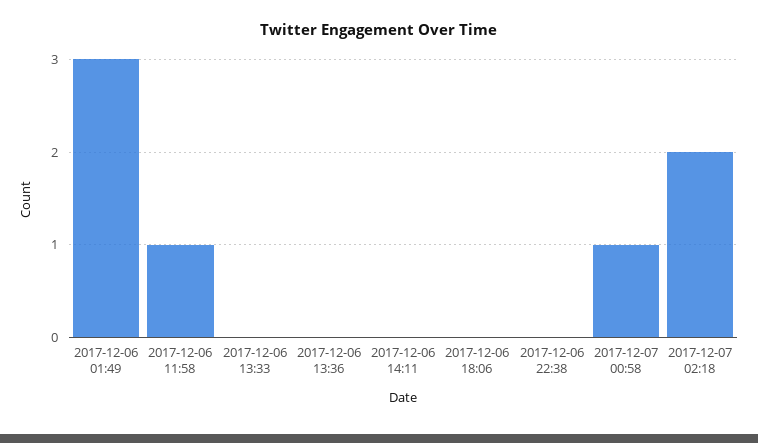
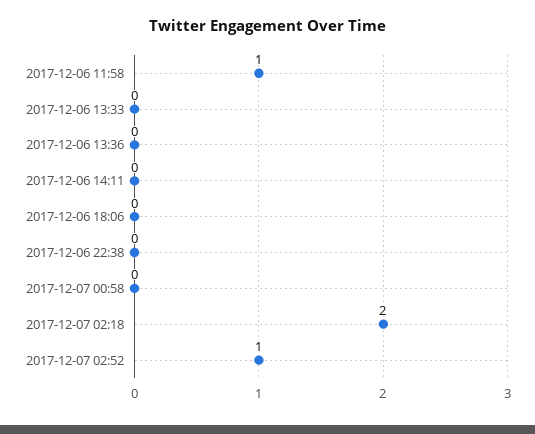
2017-12-06 01:49: 3 -> none
2017-12-07 00:58: 1 -> 0
2017-12-07 02:52: none -> 1

